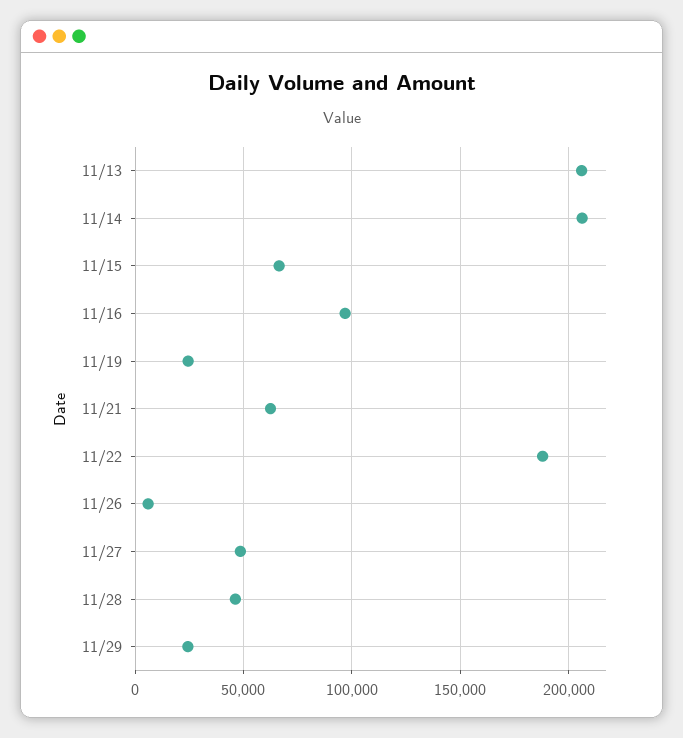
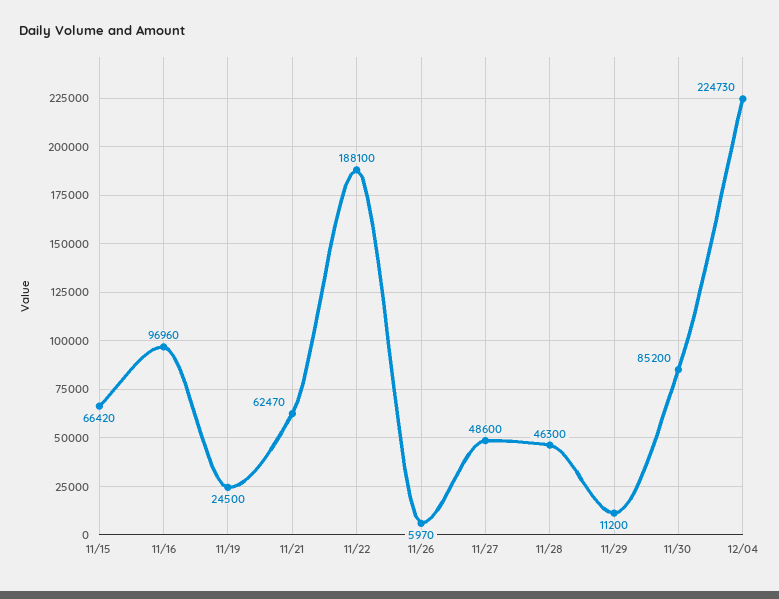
11/13: 205000 -> none
11/14: 205000 -> none
11/29: 25000 -> 11200
11/30: none -> 85200
12/04: none -> 224730

